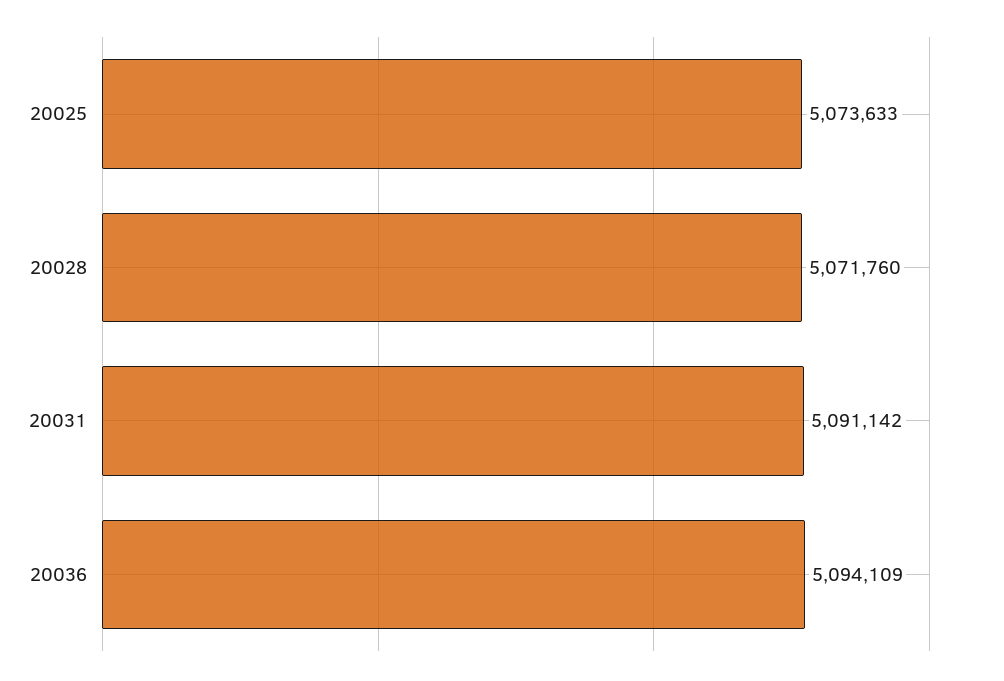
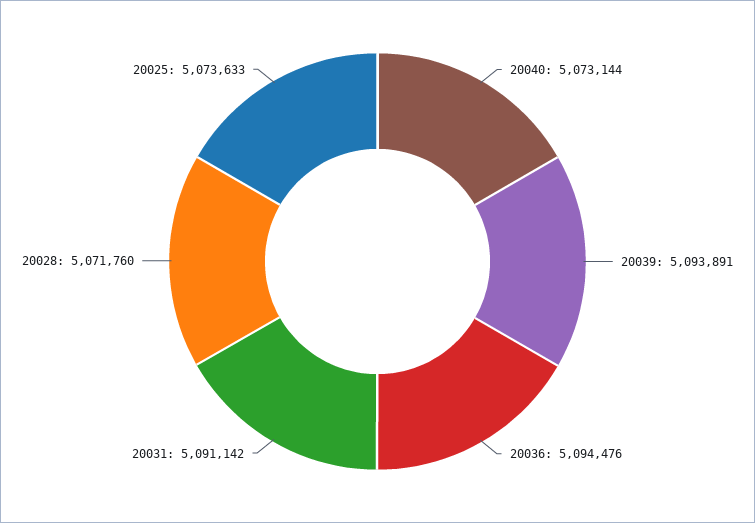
20036: 5094109 -> 5094476
20040: none -> 5073144
20039: none -> 5093891

